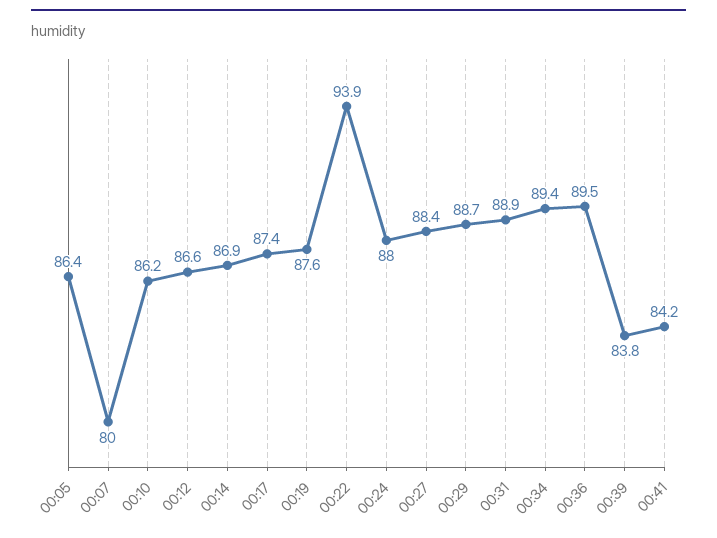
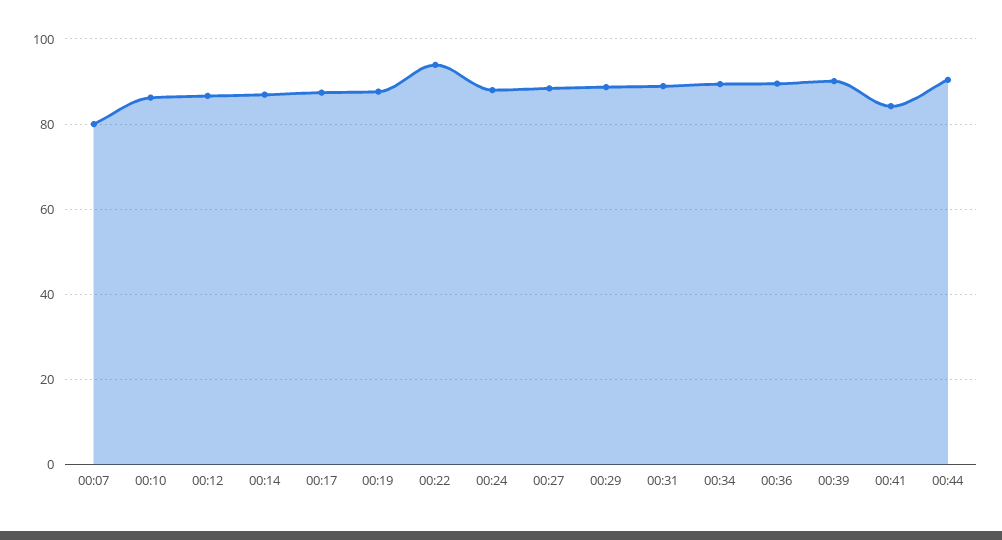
00:05: 86.4 -> none
00:39: 83.8 -> 90
00:44: none -> 90

